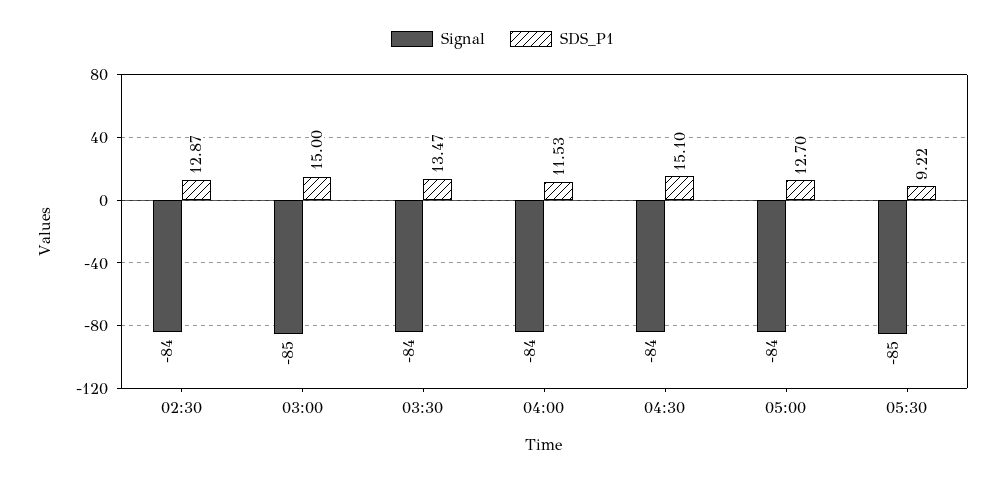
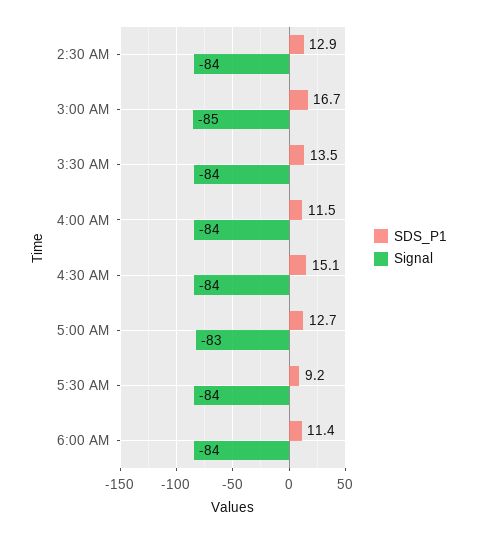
SDS_P1, 03:00: 15 -> 16.7
Signal, 05:00: -84 -> -83
Signal, 05:30: -85 -> -84
SDS_P1, 6:00 AM: none -> 11.4
Signal, 6:00 AM: none -> -84

